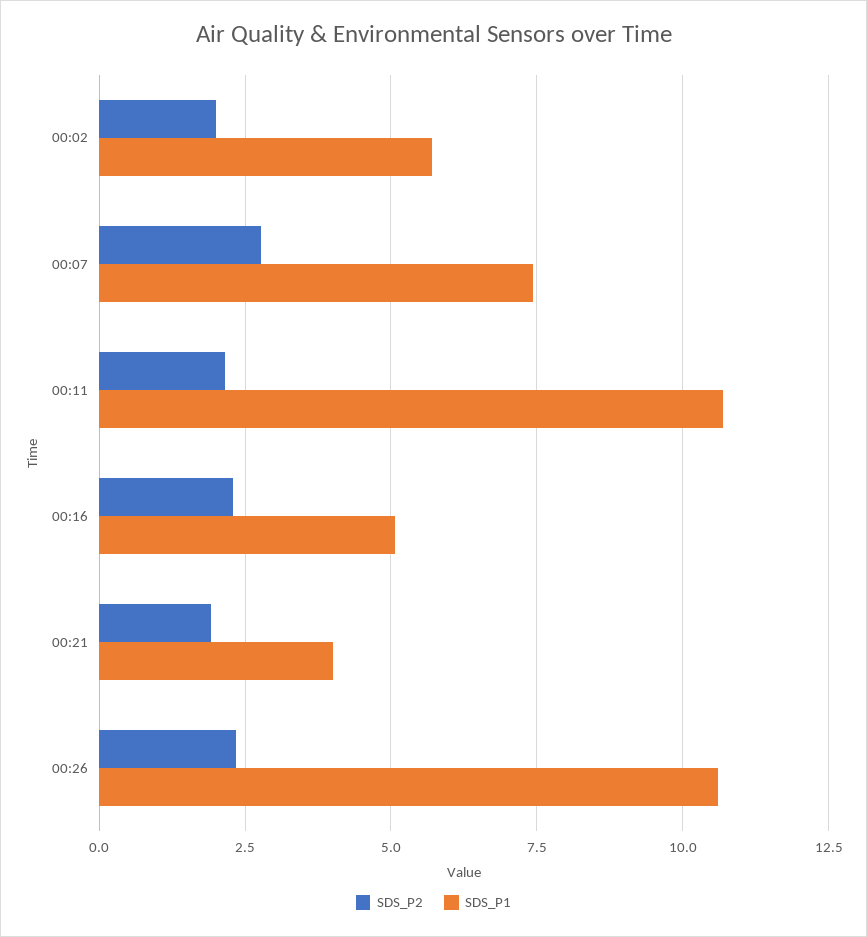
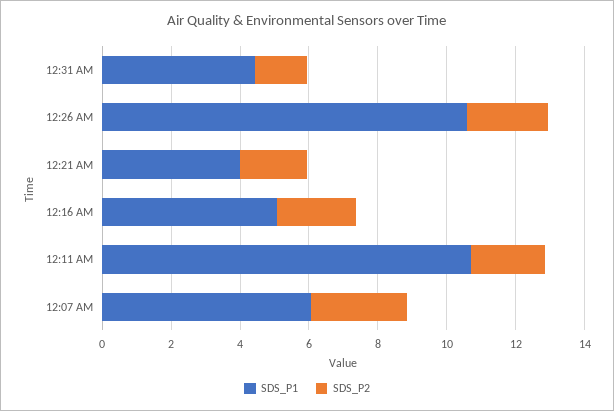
SDS_P2, 00:02: 2 -> none
SDS_P1, 00:02: 5.75 -> none
SDS_P1, 00:07: 7.5 -> 6
SDS_P1, 12:31 AM: none -> 4.5
SDS_P2, 12:31 AM: none -> 1.5

